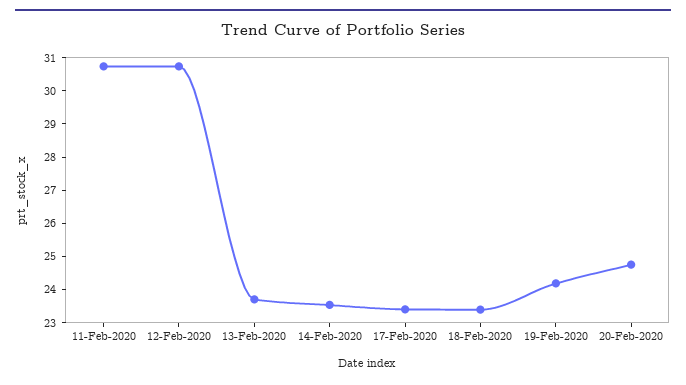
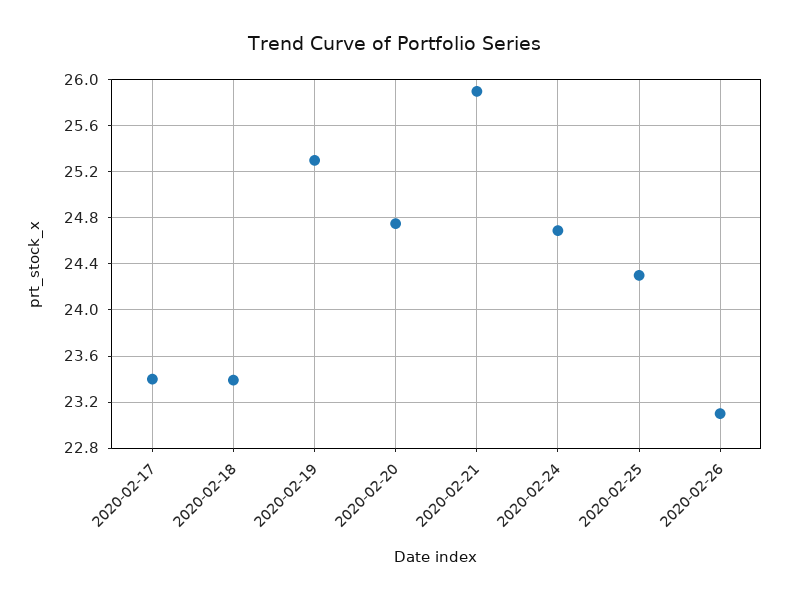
11-Feb-2020: 30.75 -> none
12-Feb-2020: 30.75 -> none
13-Feb-2020: 23.75 -> none
14-Feb-2020: 23.5 -> none
19-Feb-2020: 24.25 -> 25.3
2020-02-21: none -> 25.9
2020-02-24: none -> 24.7
2020-02-25: none -> 24.3
2020-02-26: none -> 23.1

